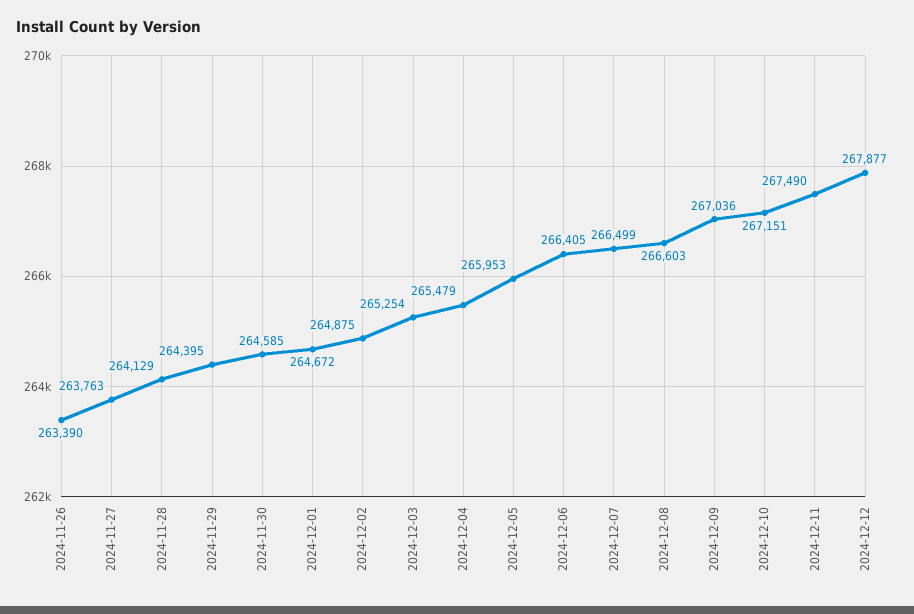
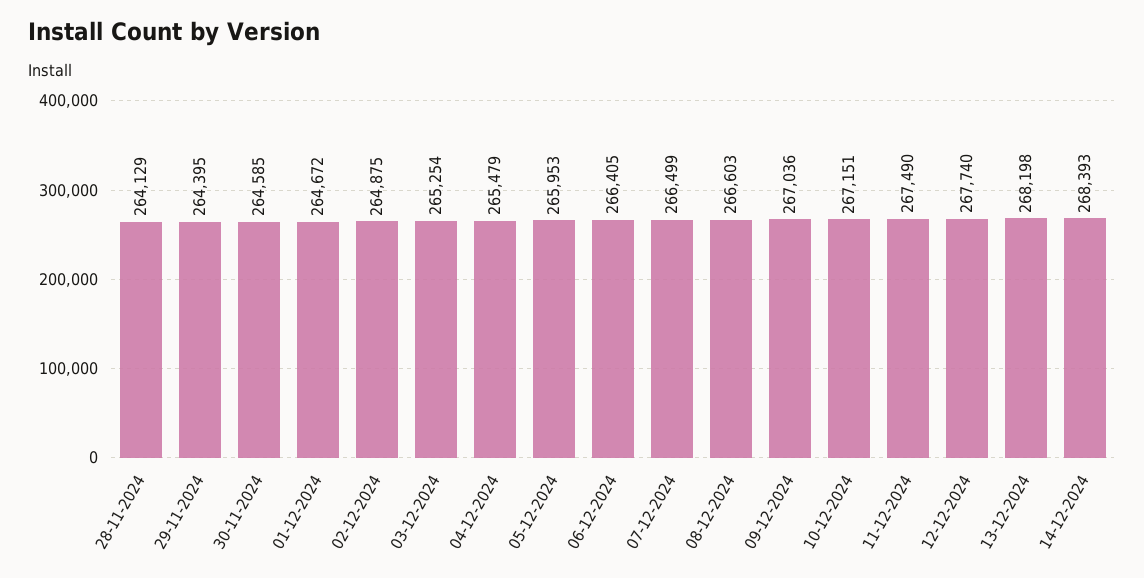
2024-11-26: 263390 -> none
2024-11-27: 263763 -> none
2024-12-12: 267877 -> 267740
13-12-2024: none -> 268198
14-12-2024: none -> 268393

